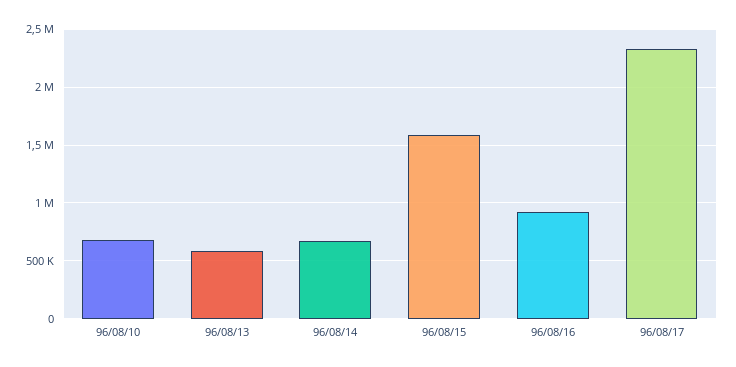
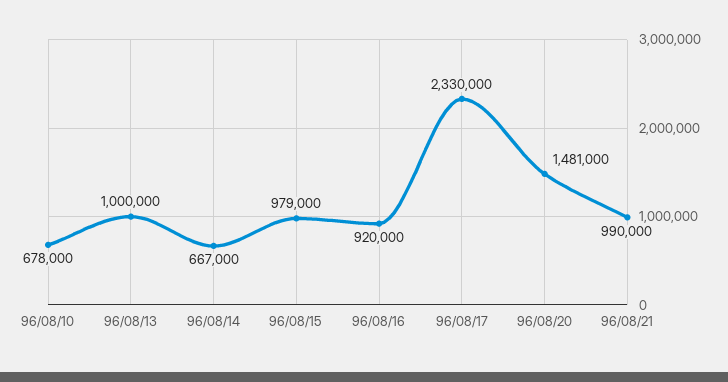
96/08/13: 600000 -> 1000000
96/08/15: 1600000 -> 979000
96/08/20: none -> 1481000
96/08/21: none -> 990000

